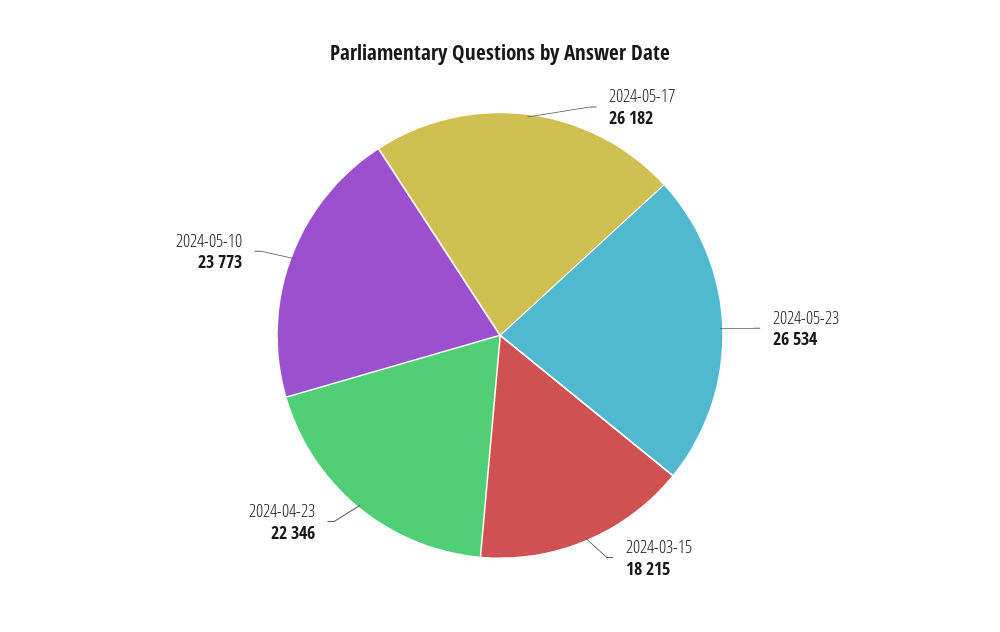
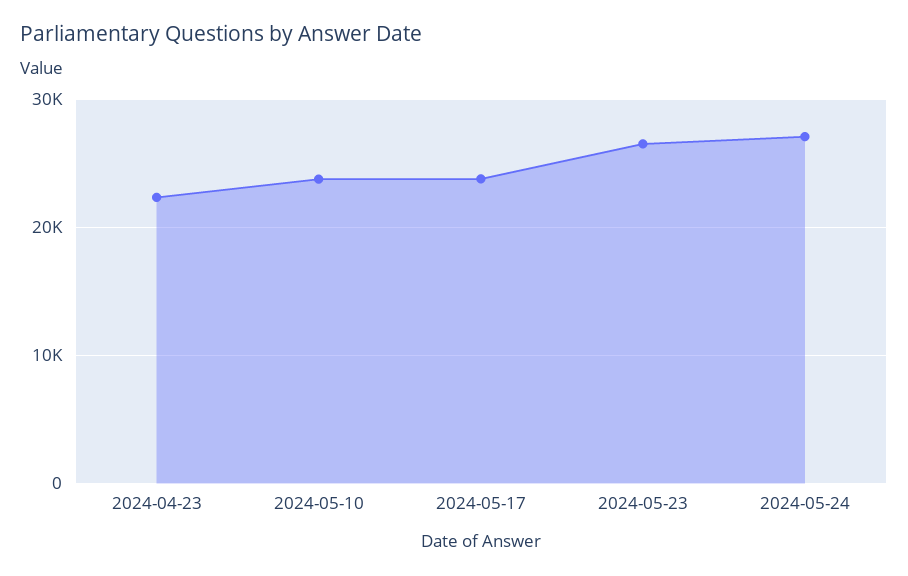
2024-05-17: 26182 -> 24000
2024-03-15: 18215 -> none
2024-05-24: none -> 27000

